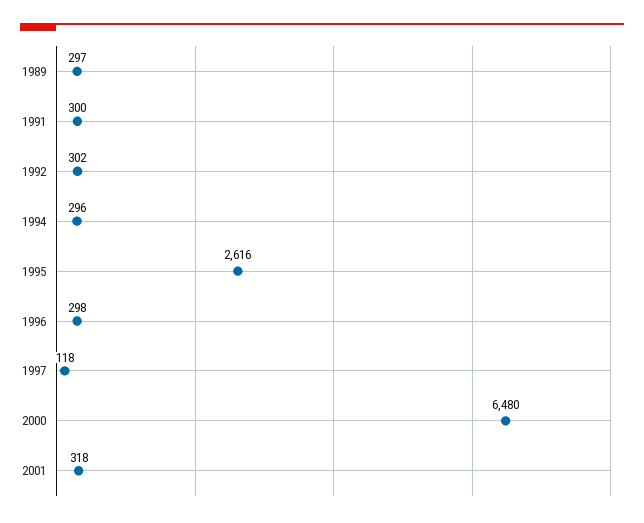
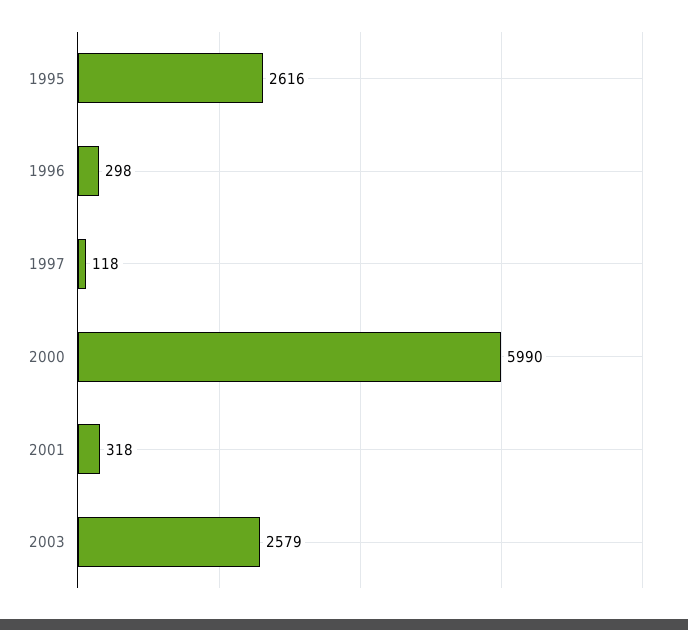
1989: 297 -> none
1991: 300 -> none
1992: 302 -> none
1994: 296 -> none
2000: 6480 -> 5990
2003: none -> 2579

